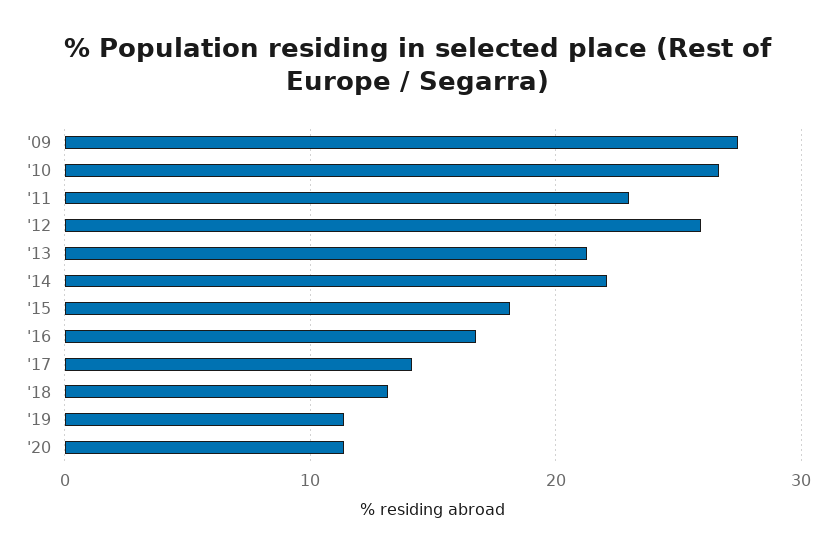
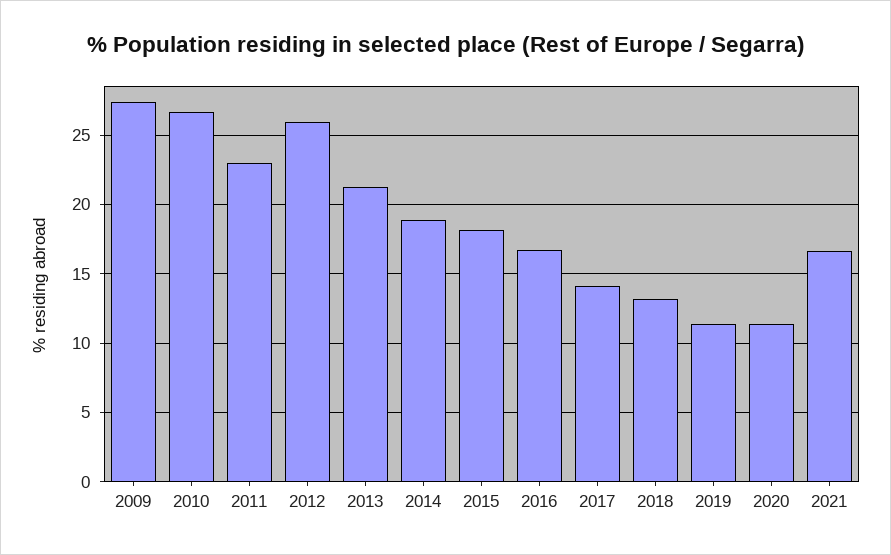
'14: 22 -> 19
2021: none -> 16.5

